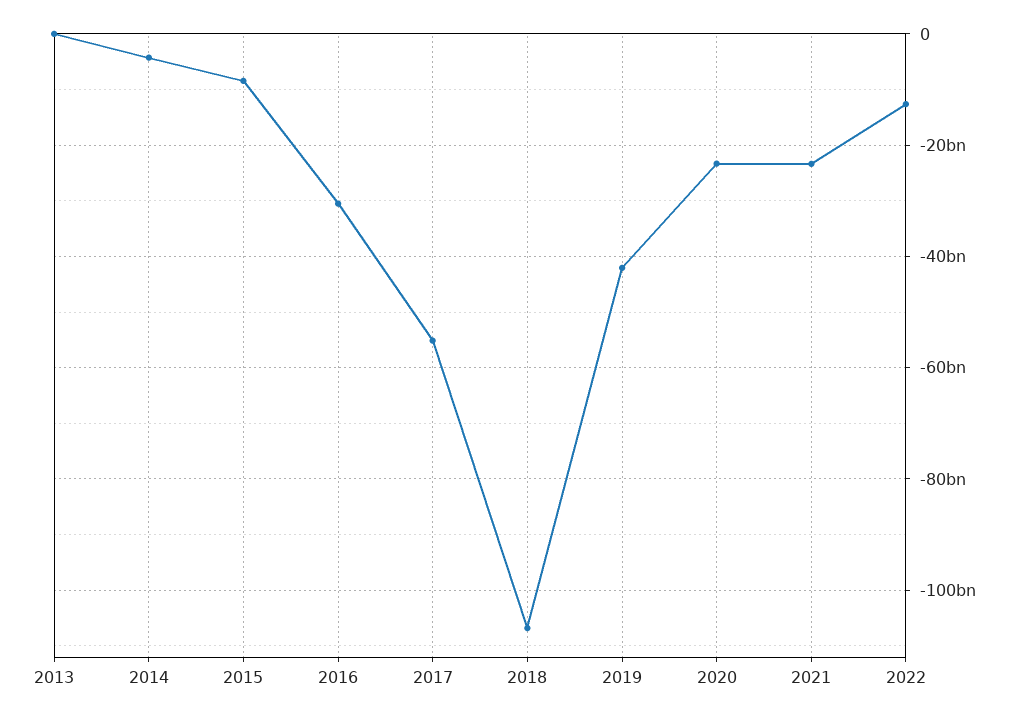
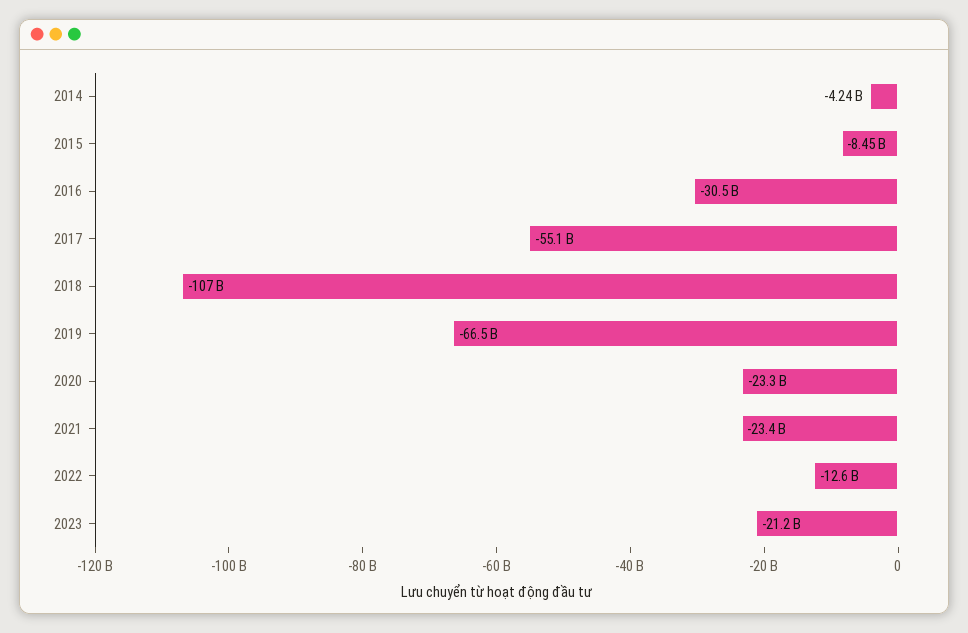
2013: 0 -> none
2019: -42000000000 -> -66500000000
2023: none -> -21200000000

